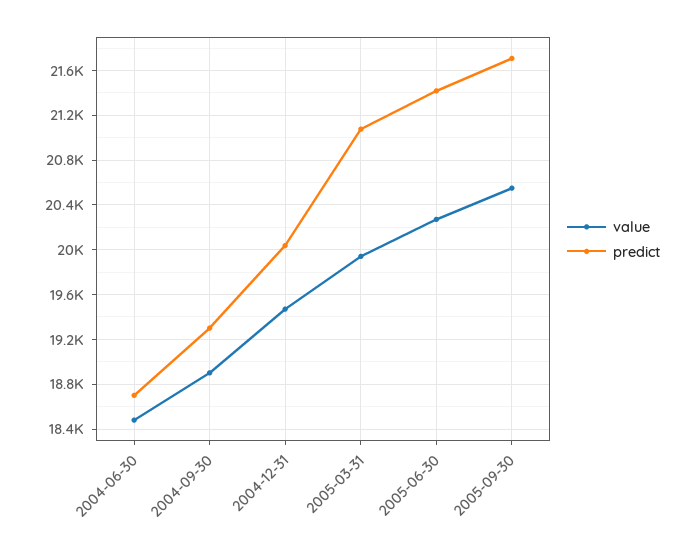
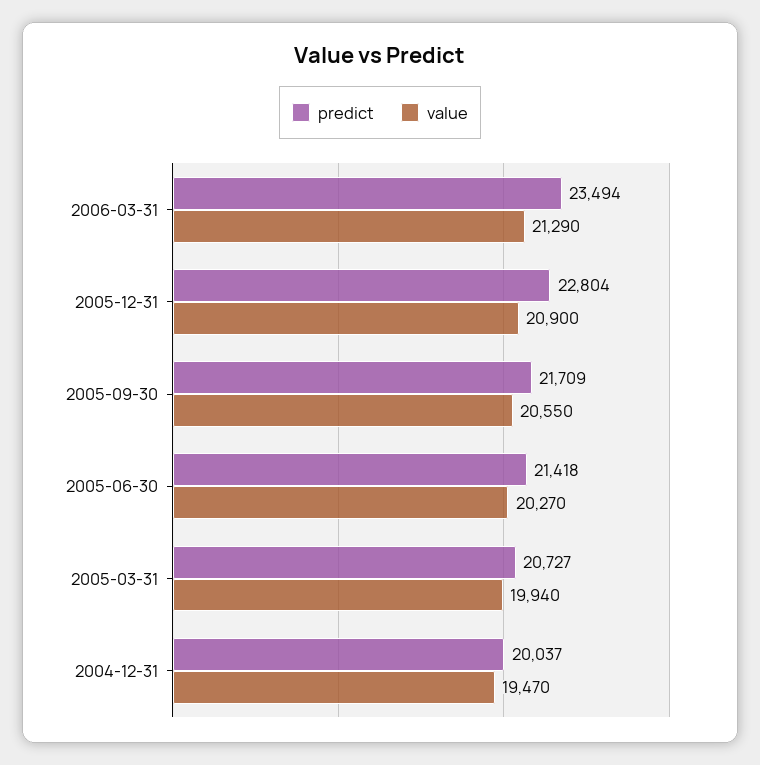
value, 2004-06-30: 18500 -> none
predict, 2004-06-30: 18700 -> none
value, 2004-09-30: 18900 -> none
predict, 2004-09-30: 19300 -> none
predict, 2005-03-31: 21100 -> 20727
predict, 2006-03-31: none -> 23494
value, 2006-03-31: none -> 21290
predict, 2005-12-31: none -> 22804
value, 2005-12-31: none -> 20900

